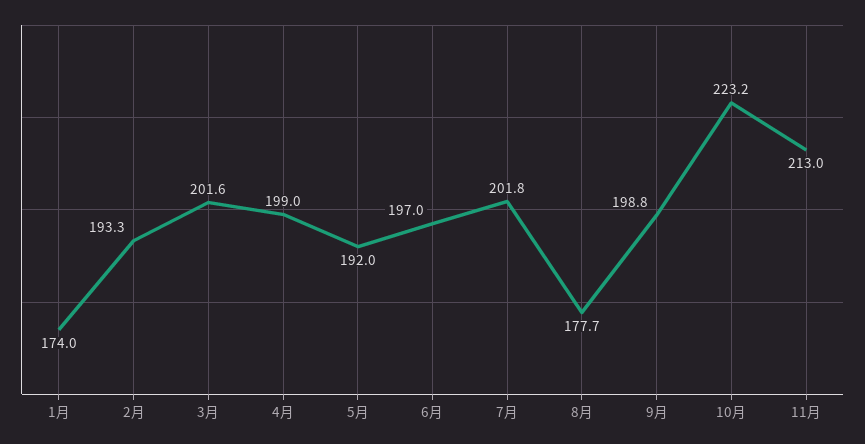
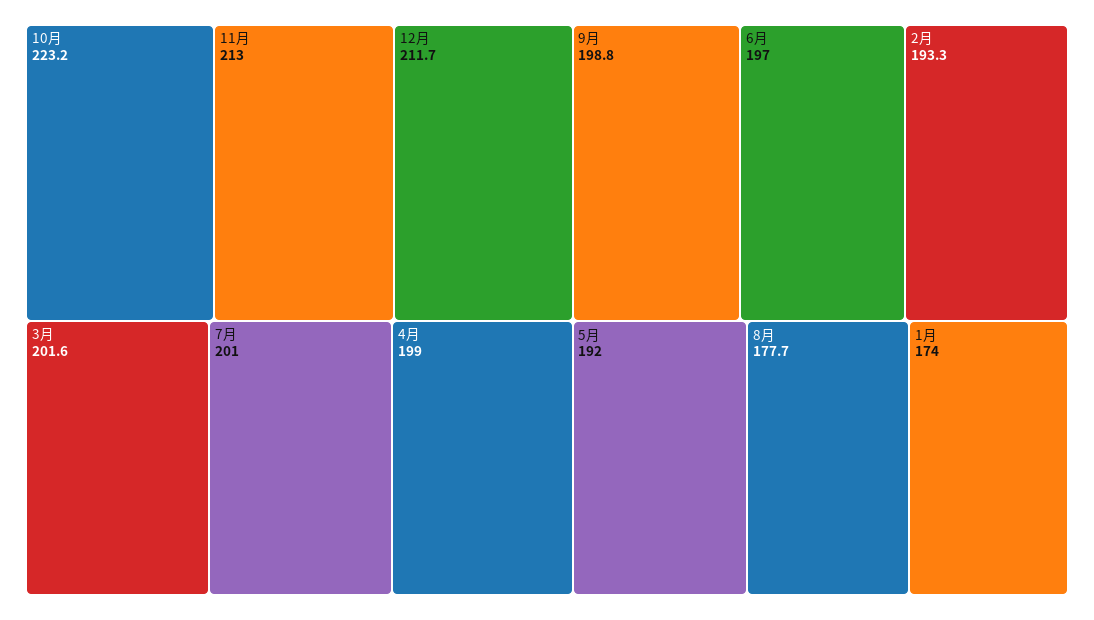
7月: 201.8 -> 201
12月: none -> 211.7

